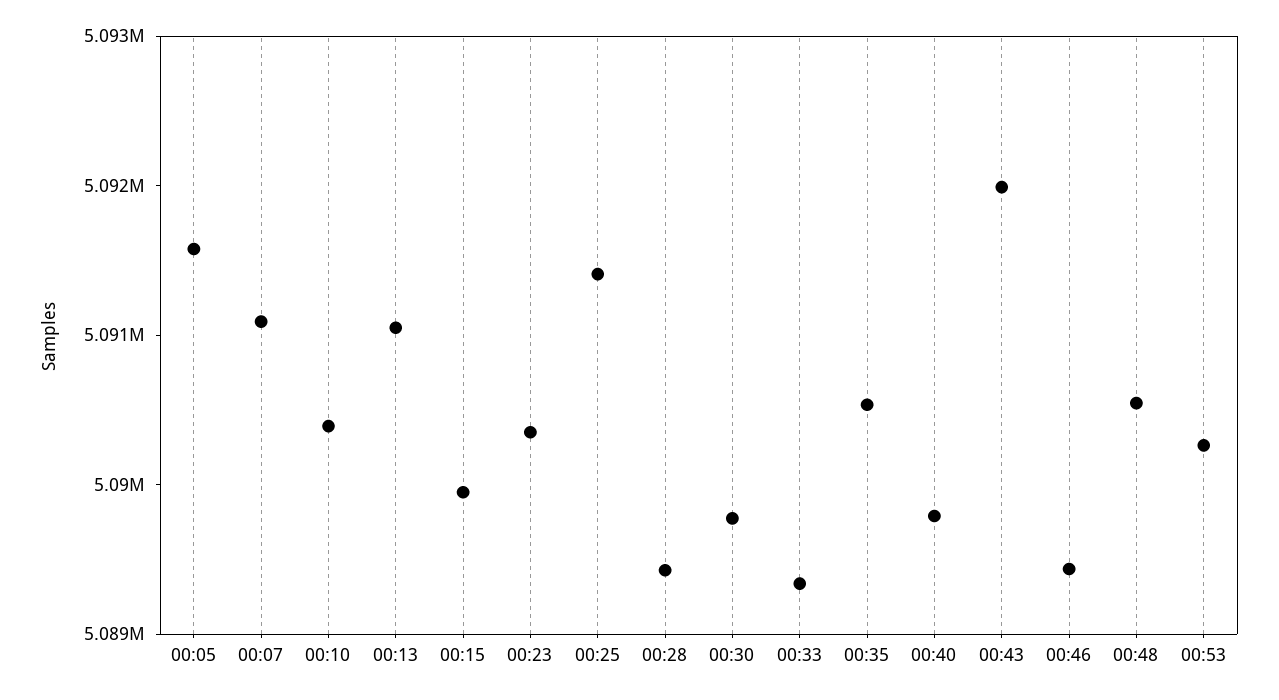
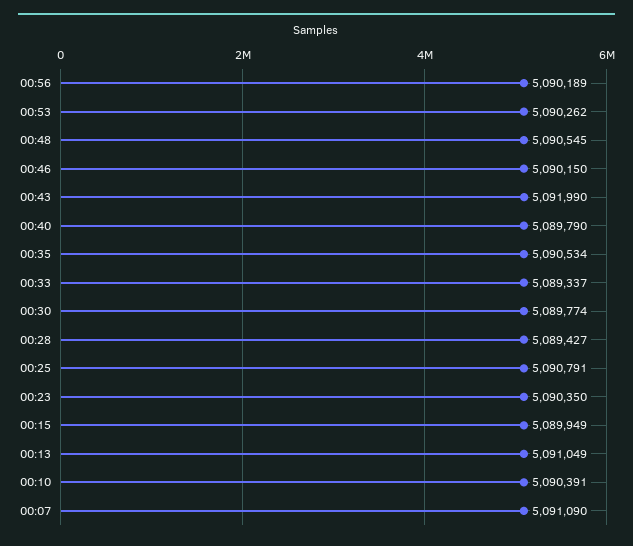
00:05: 5091600 -> none
00:25: 5091400 -> 5090791
00:46: 5089400 -> 5090150
00:56: none -> 5090189

